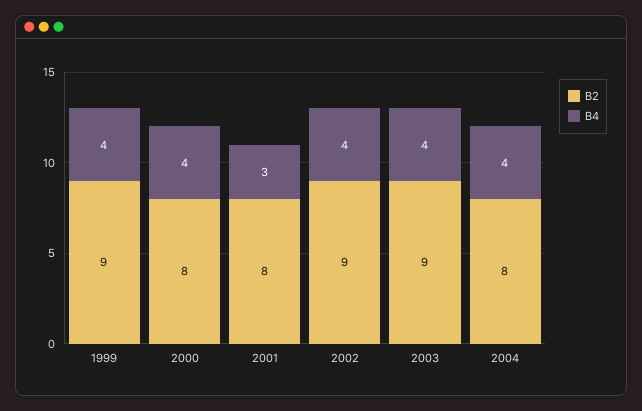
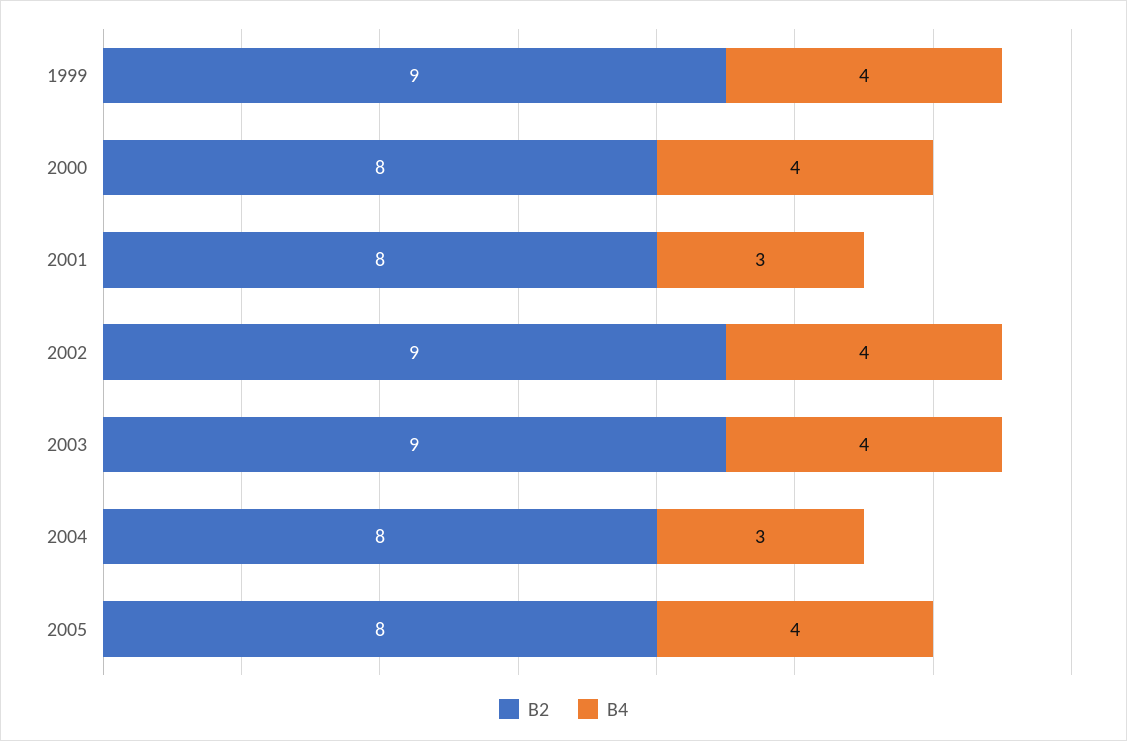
B4, 2004: 4 -> 3
B2, 2005: none -> 8
B4, 2005: none -> 4

